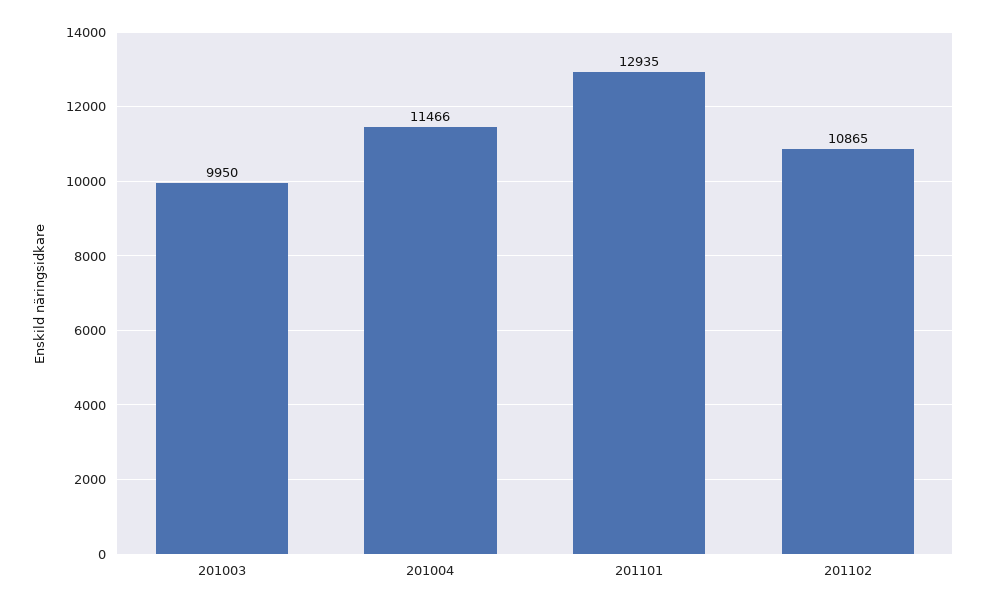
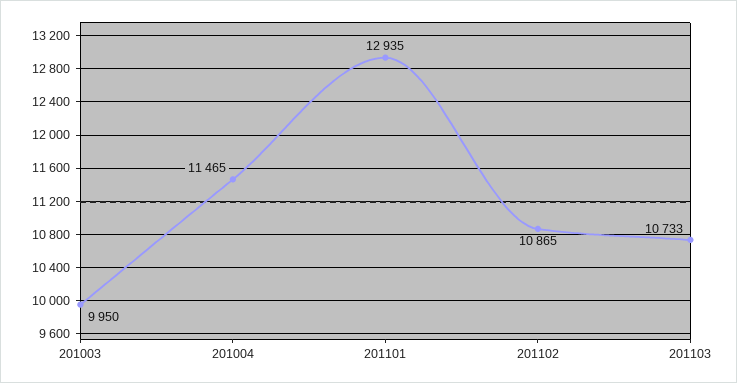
201004: 11466 -> 11465
201103: none -> 10733

